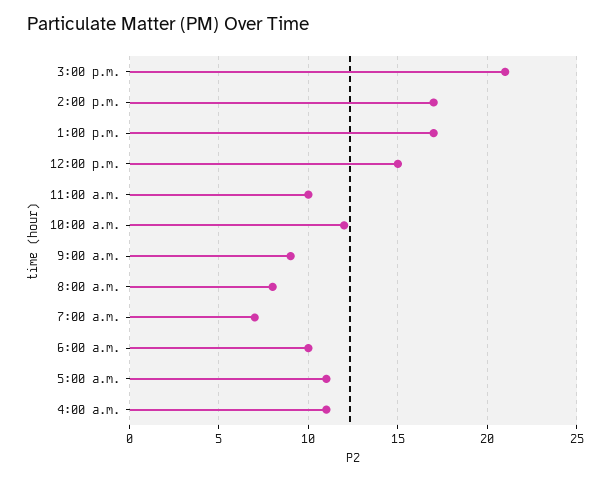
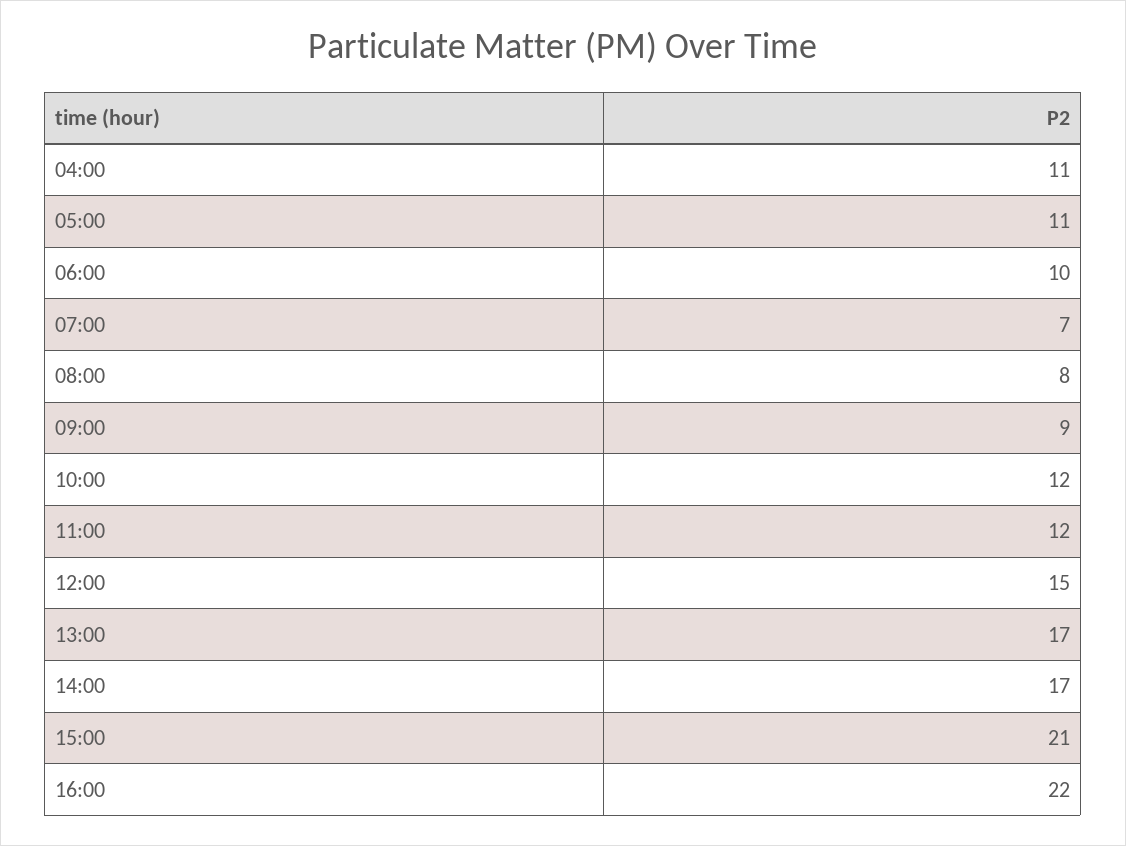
11:00 a.m.: 10 -> 12
16:00: none -> 22

